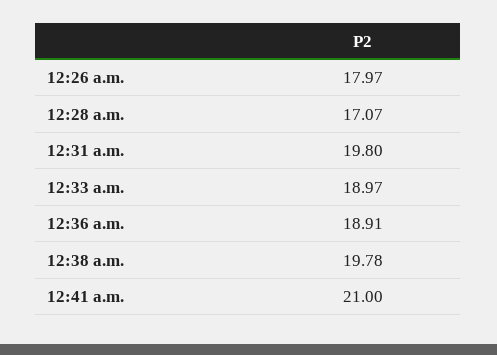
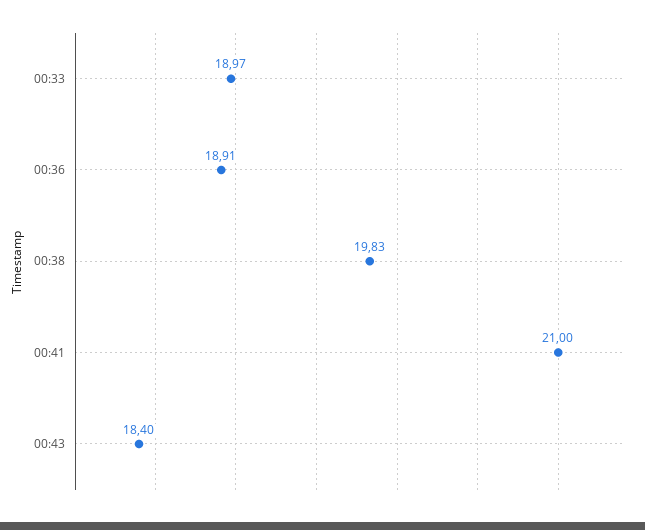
12:26 a.m.: 17.97 -> none
12:28 a.m.: 17.07 -> none
12:31 a.m.: 19.8 -> none
12:38 a.m.: 19.78 -> 19.83
00:43: none -> 18.4

